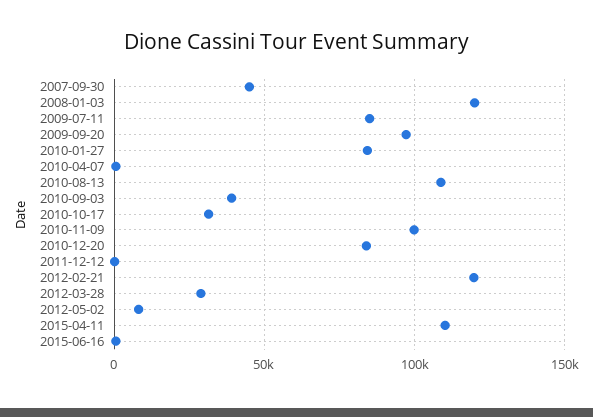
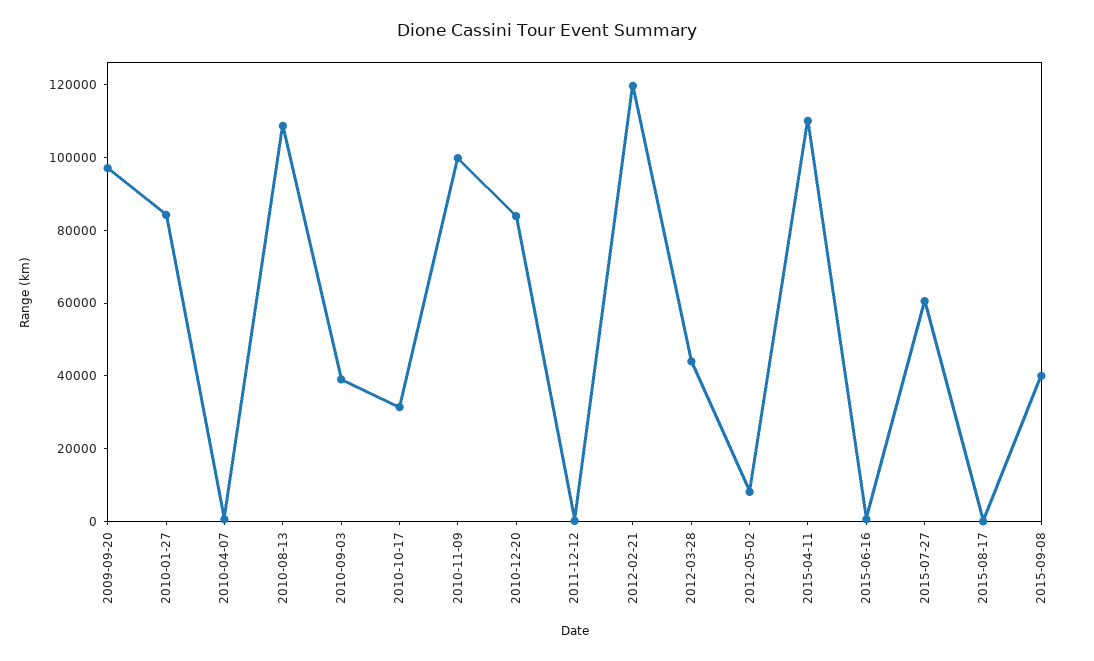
2007-09-30: 45000 -> none
2008-01-03: 120000 -> none
2009-07-11: 85000 -> none
2012-03-28: 30000 -> 45000
2015-07-27: none -> 60000
2015-08-17: none -> 0
2015-09-08: none -> 40000

